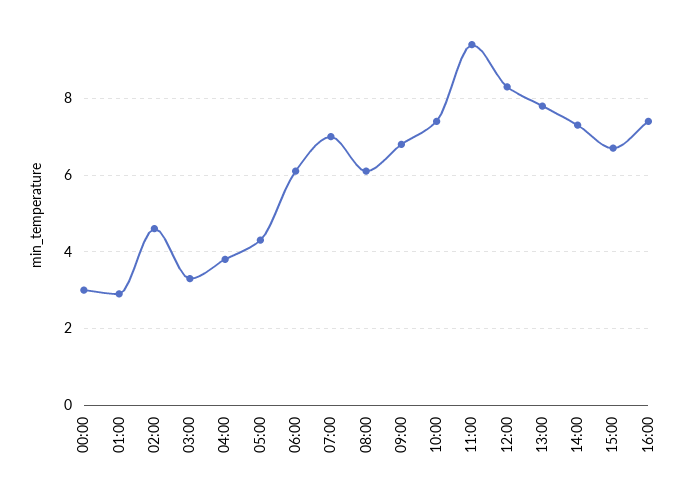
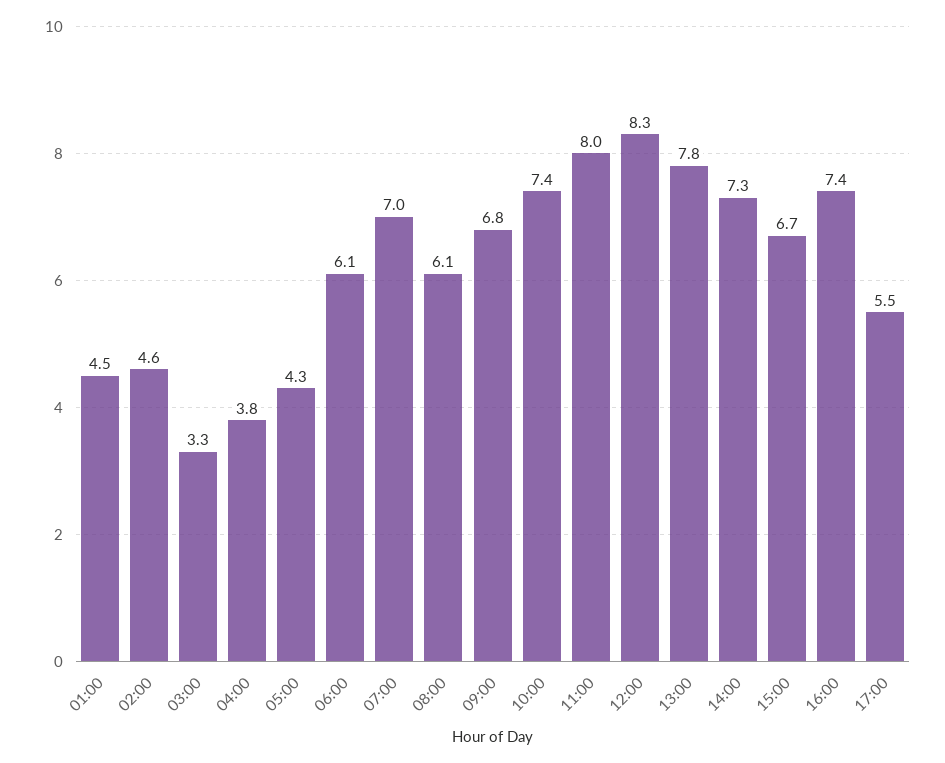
00:00: 3 -> none
01:00: 3 -> 4.5
11:00: 9.5 -> 8
17:00: none -> 5.5

